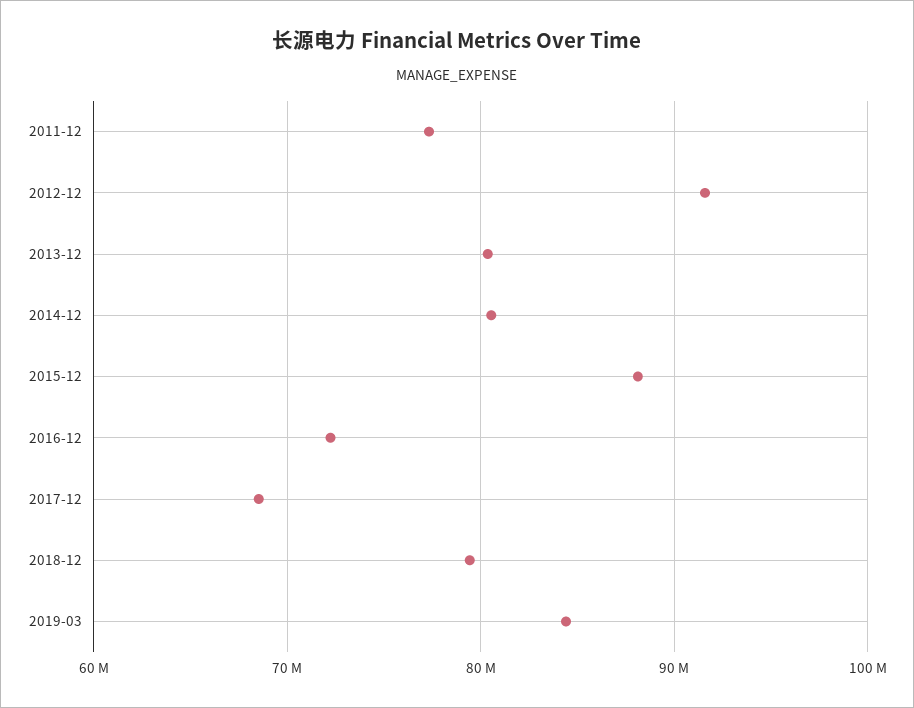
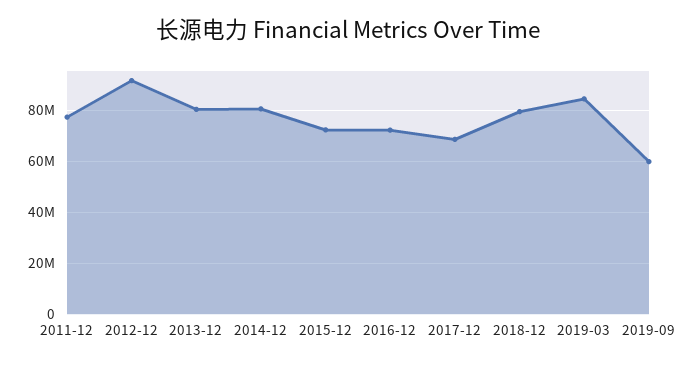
2015-12: 88000000 -> 72500000
2019-09: none -> 60000000

